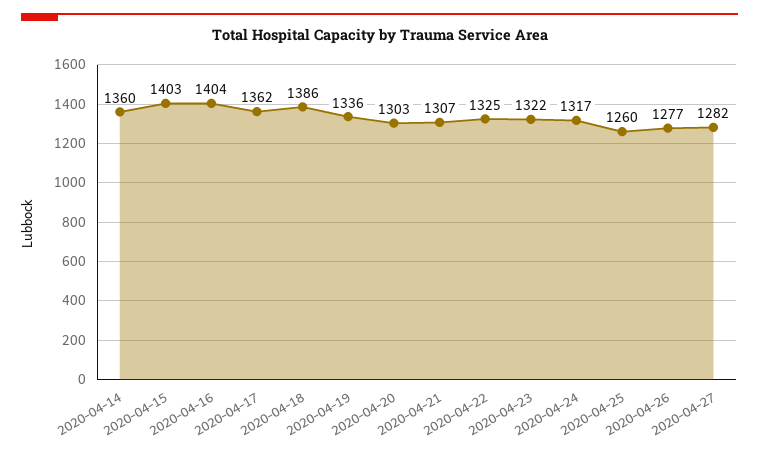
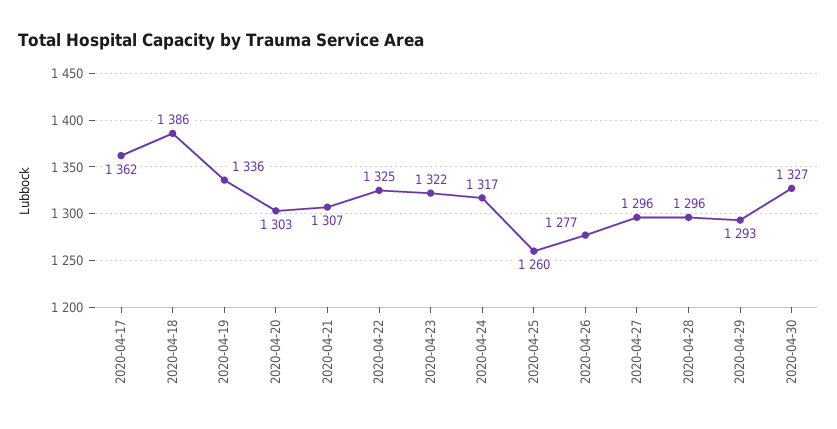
2020-04-14: 1360 -> none
2020-04-15: 1403 -> none
2020-04-16: 1404 -> none
2020-04-27: 1282 -> 1296
2020-04-28: none -> 1296
2020-04-29: none -> 1293
2020-04-30: none -> 1327

